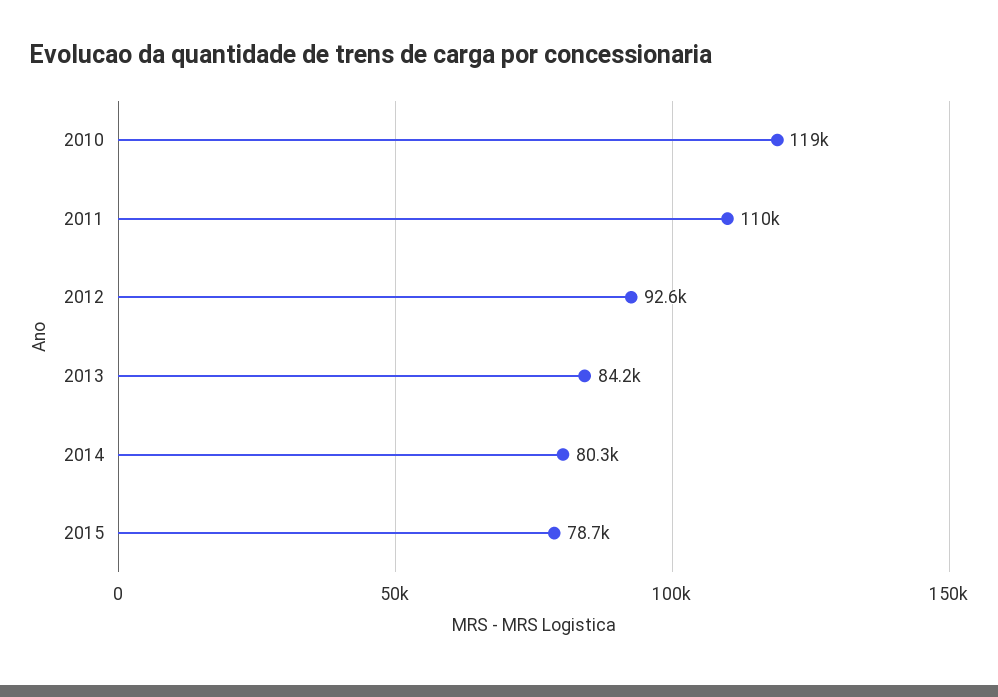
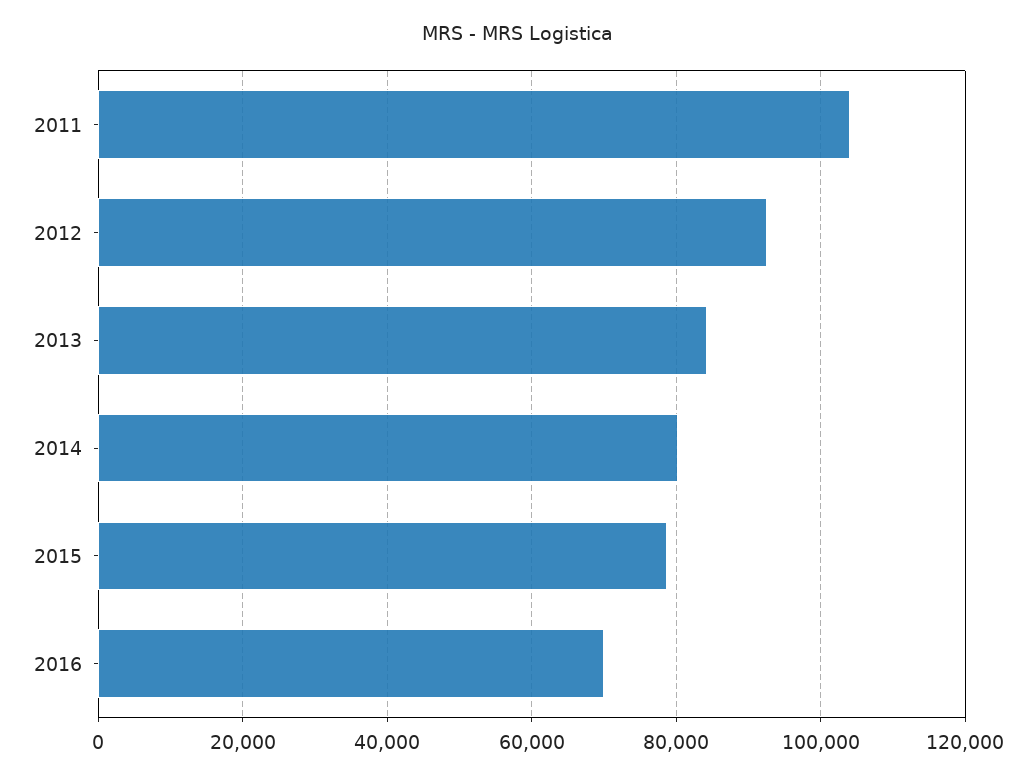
2010: 119000 -> none
2011: 110000 -> 104000
2016: none -> 70000

